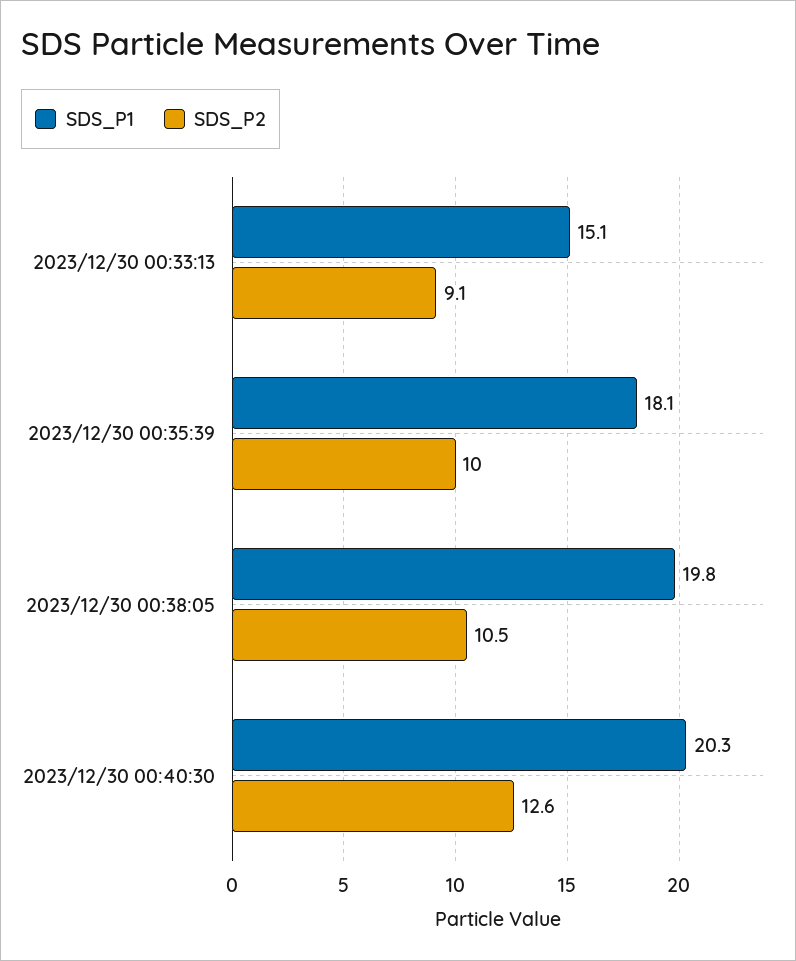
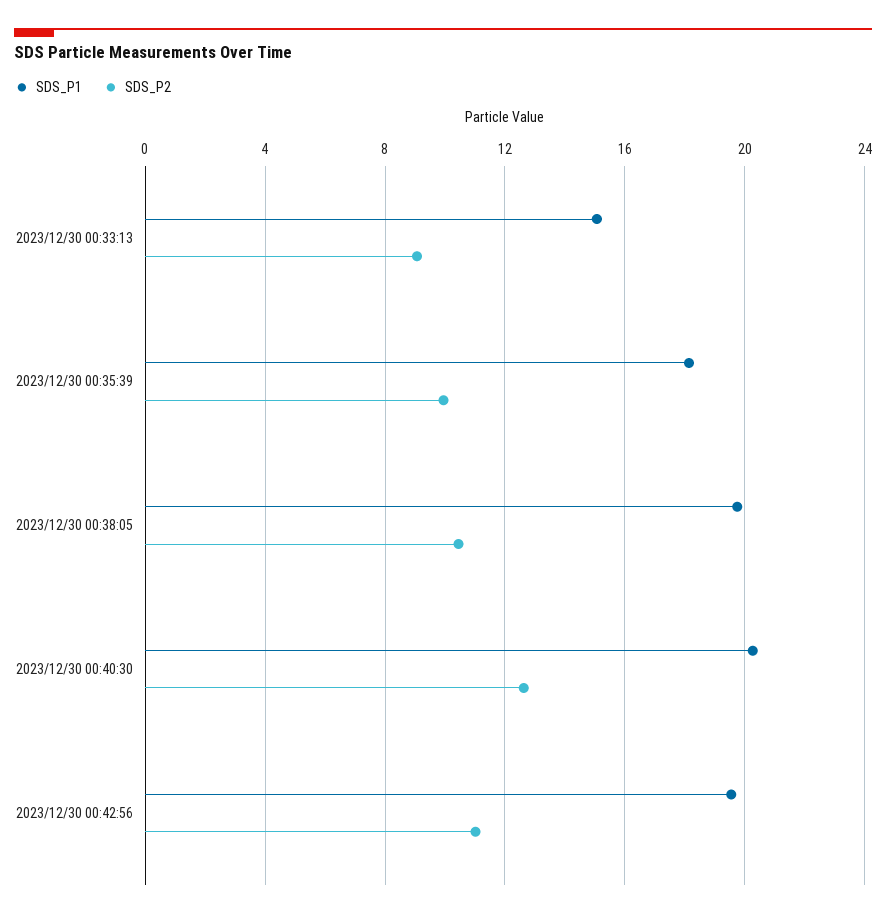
SDS_P1, 2023/12/30 00:42:56: none -> 19.5
SDS_P2, 2023/12/30 00:42:56: none -> 11

